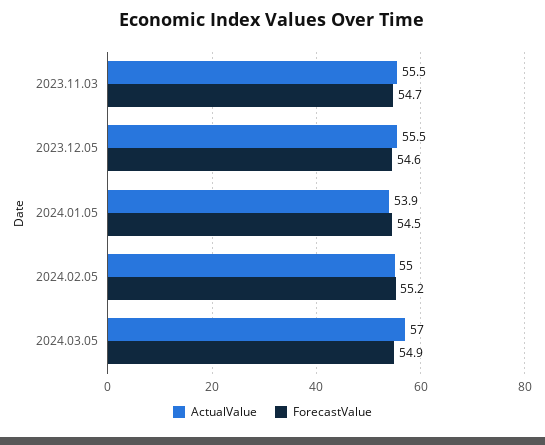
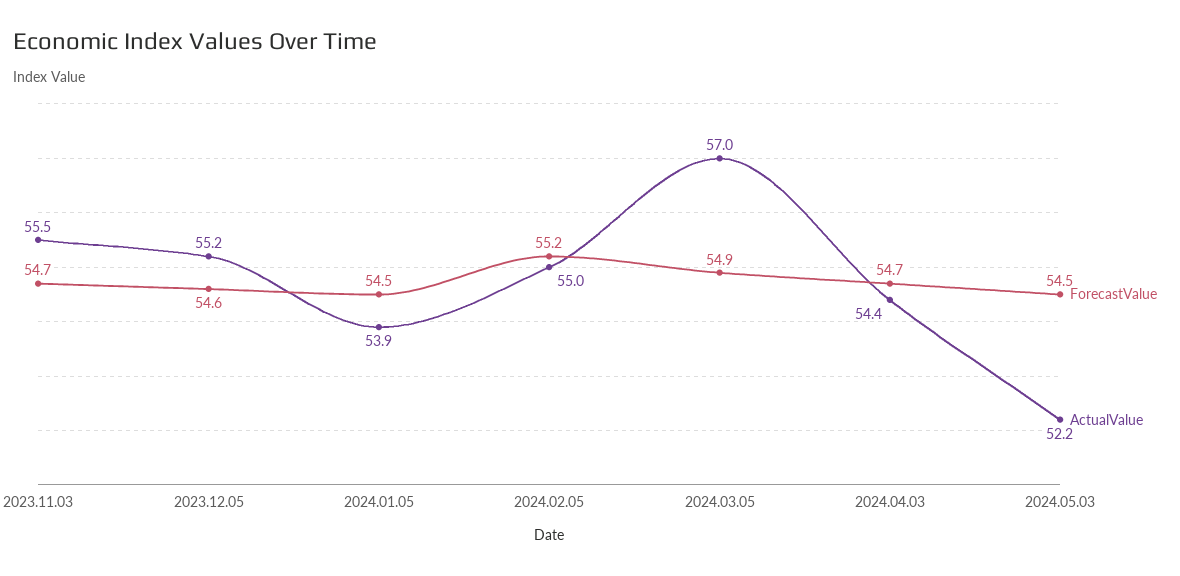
ActualValue, 2023.12.05: 55.5 -> 55.2
ForecastValue, 2024.04.03: none -> 54.7
ActualValue, 2024.04.03: none -> 54.4
ForecastValue, 2024.05.03: none -> 54.5
ActualValue, 2024.05.03: none -> 52.2

